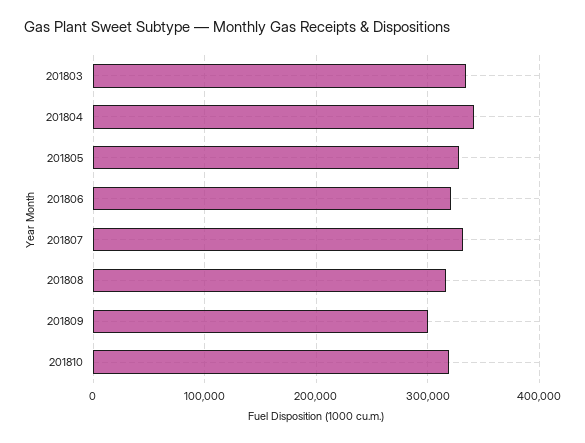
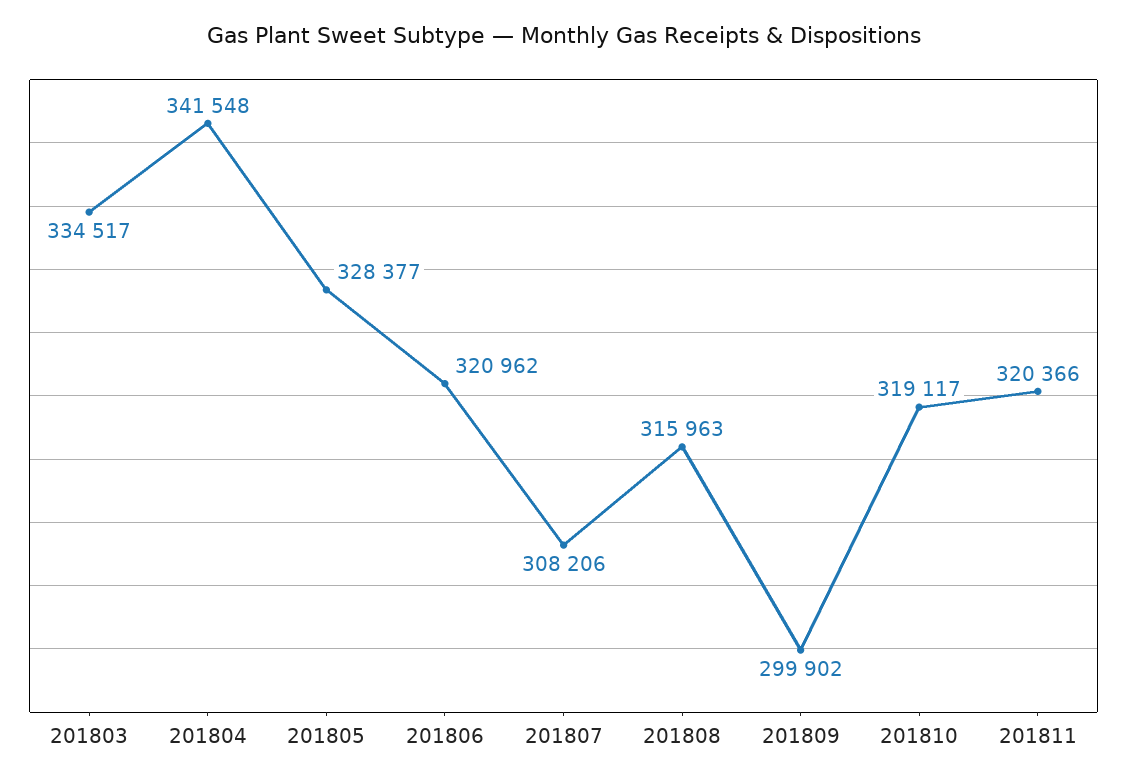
201807: 330000 -> 308206
201811: none -> 320366

